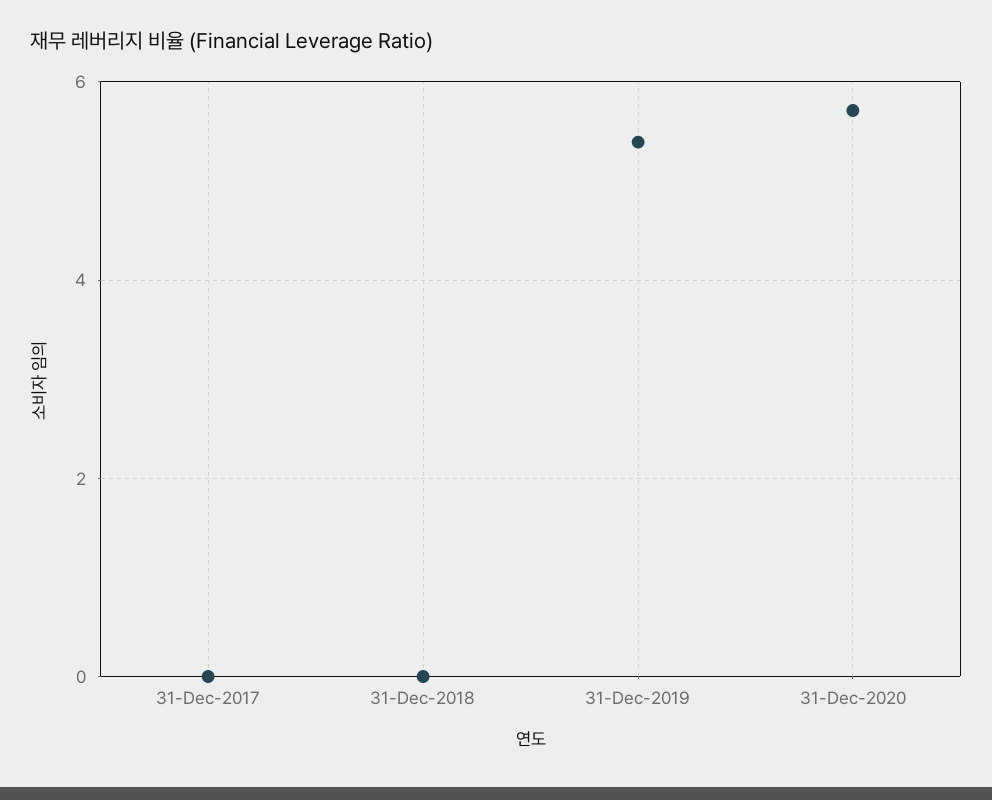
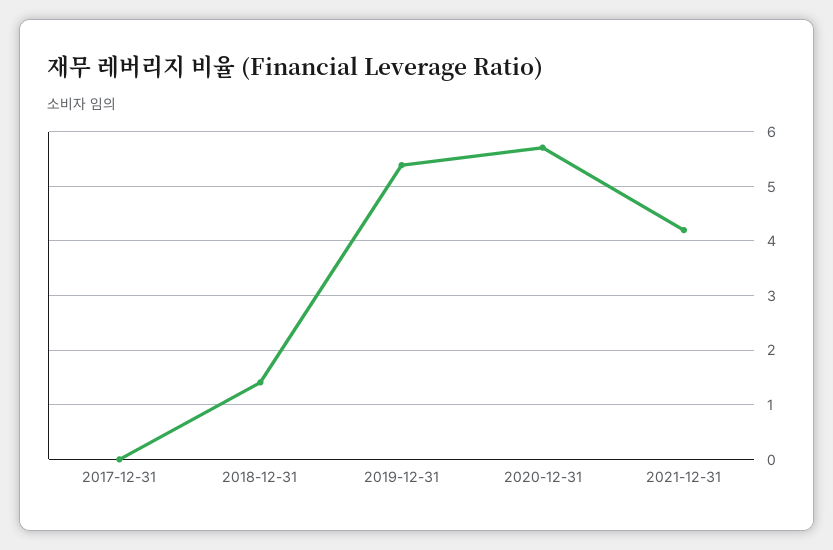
31-Dec-2018: 0 -> 1.4
2021-12-31: none -> 4.2

